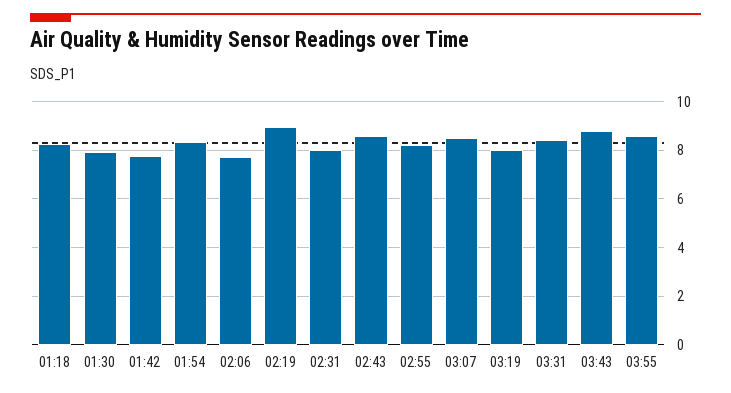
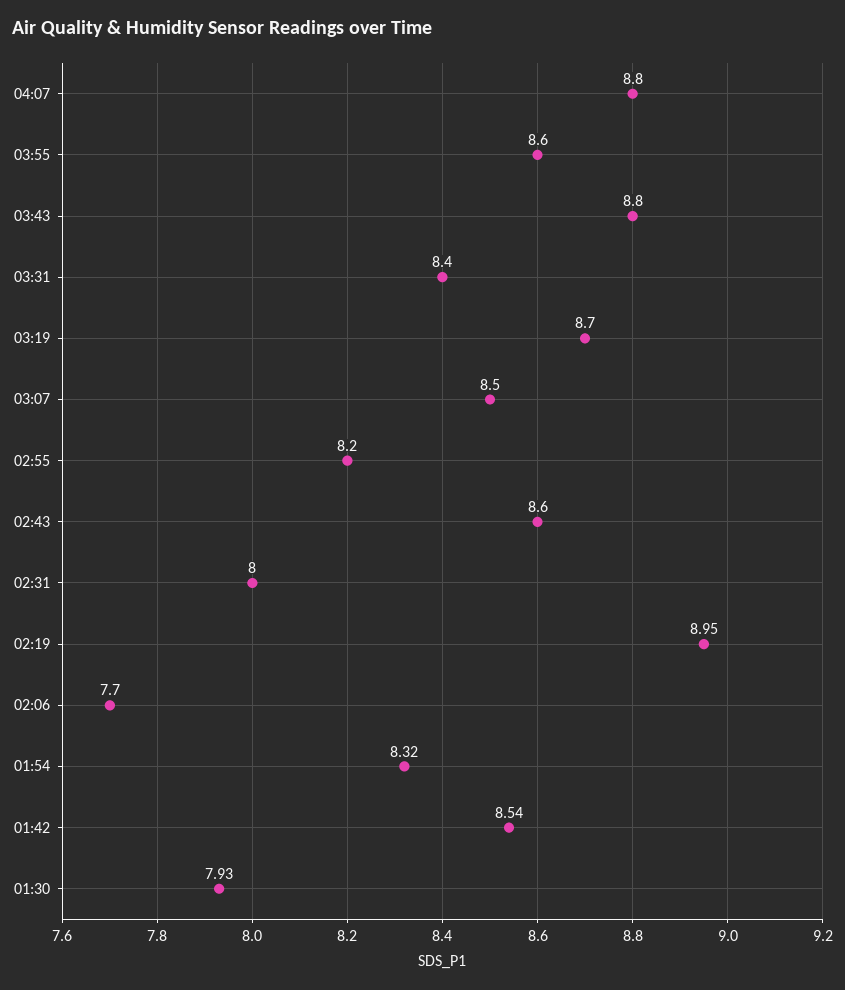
01:18: 8.25 -> none
01:42: 7.75 -> 8.54
03:19: 8 -> 8.7
04:07: none -> 8.8

